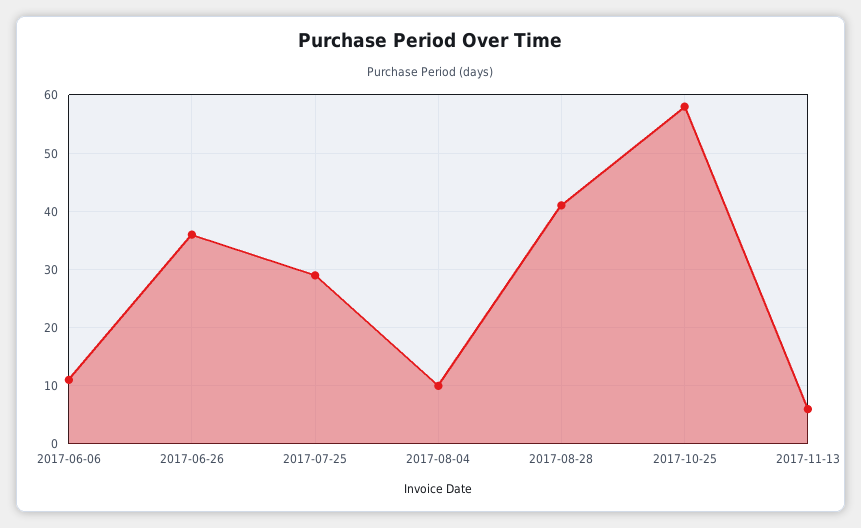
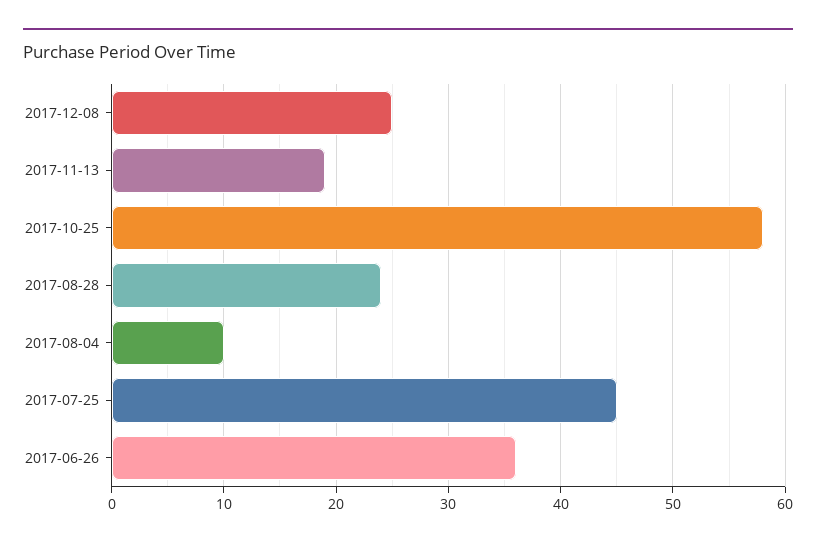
2017-06-06: 10 -> none
2017-07-25: 30 -> 45
2017-08-28: 40 -> 24
2017-11-13: 5 -> 19
2017-12-08: none -> 25

